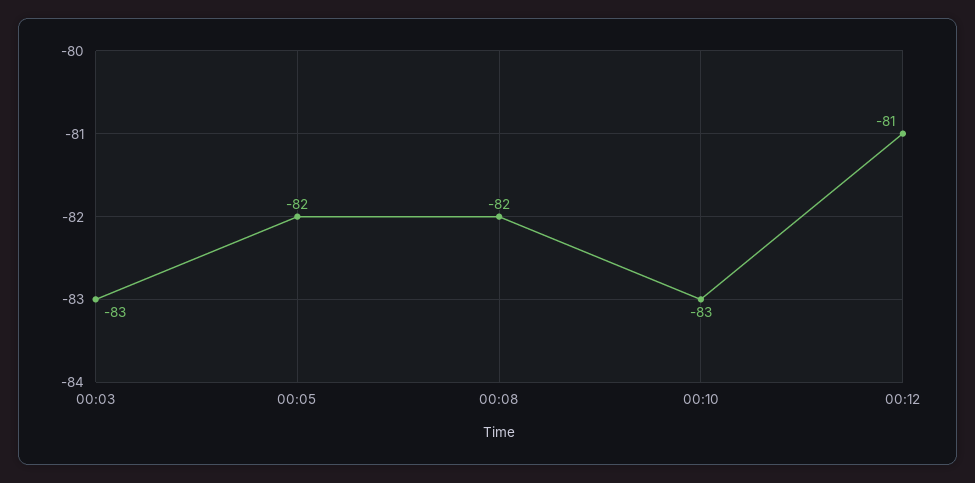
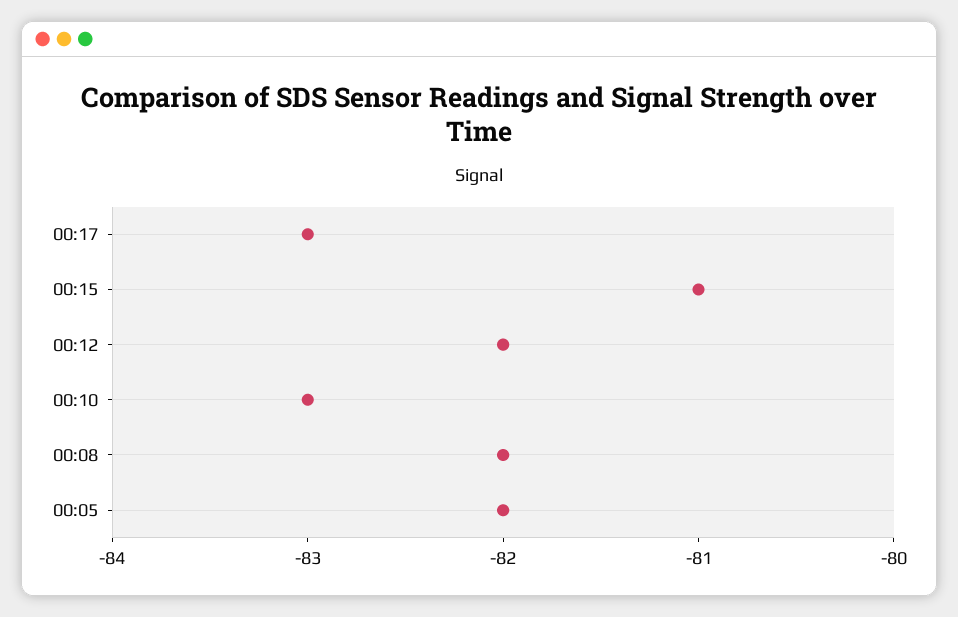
00:03: -83 -> none
00:12: -81 -> -82
00:17: none -> -83
00:15: none -> -81

